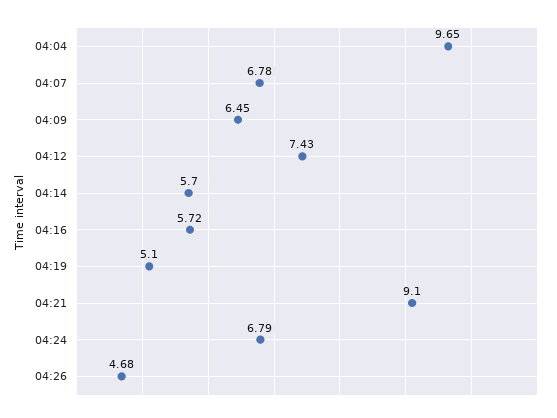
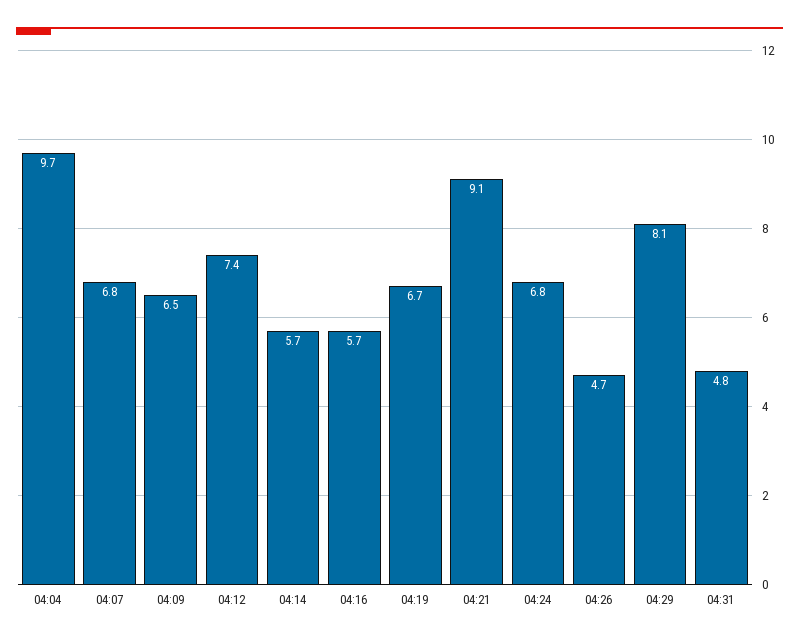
04:19: 5.1 -> 6.7
04:29: none -> 8.1
04:31: none -> 4.8

